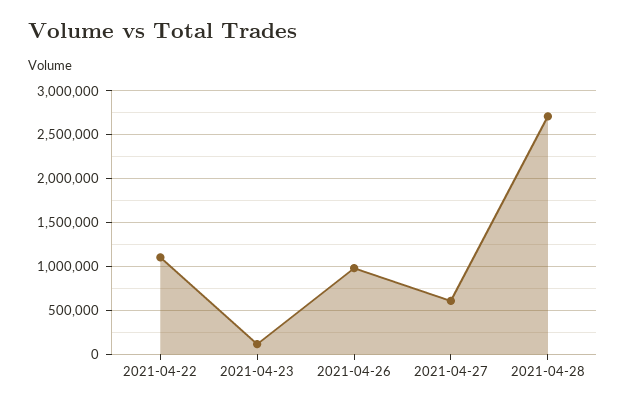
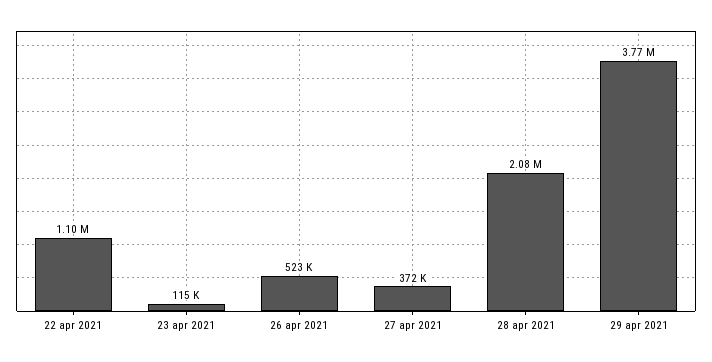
2021-04-26: 1000000 -> 523000
2021-04-27: 600000 -> 372000
2021-04-28: 2700000 -> 2080000
29 apr 2021: none -> 3770000

